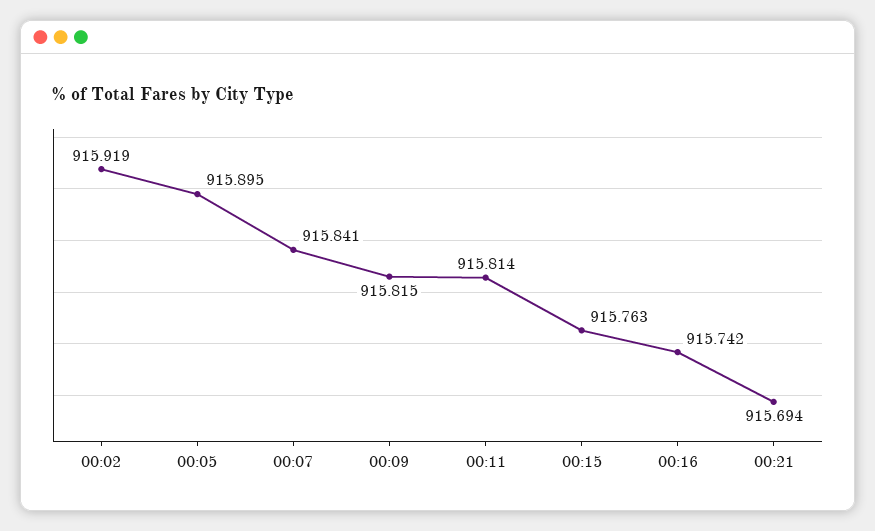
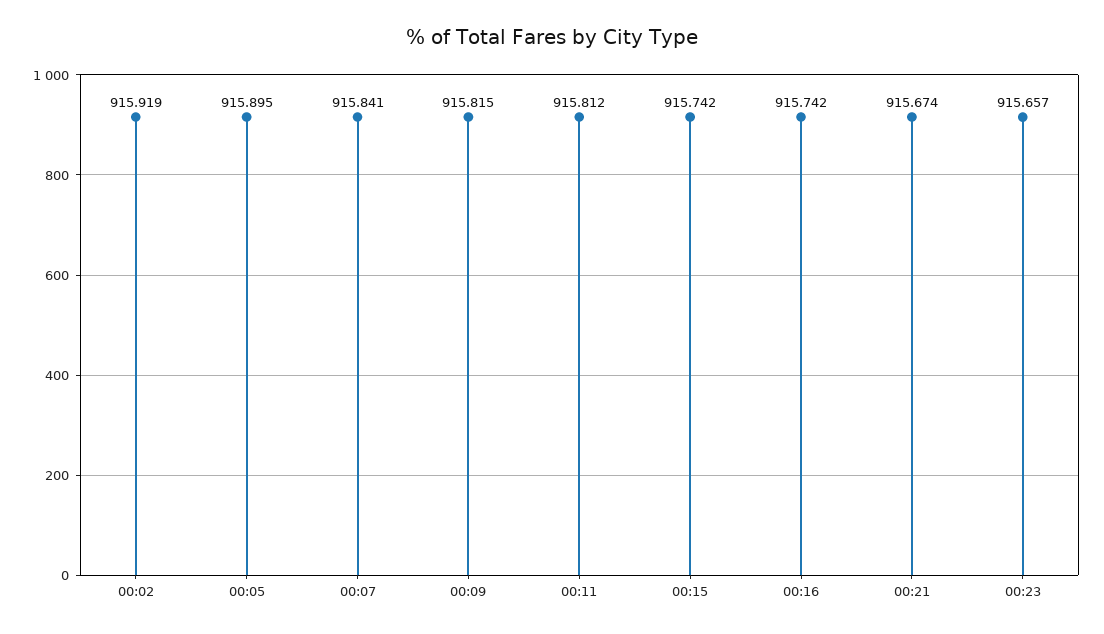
00:11: 915.814 -> 915.812
00:15: 915.763 -> 915.742
00:21: 915.694 -> 915.674
00:23: none -> 915.657

